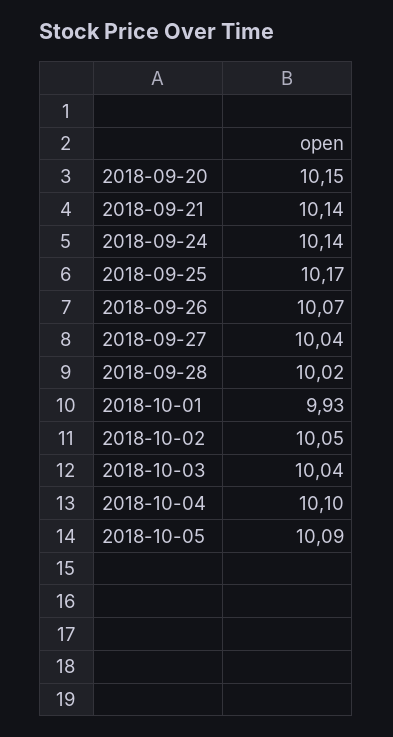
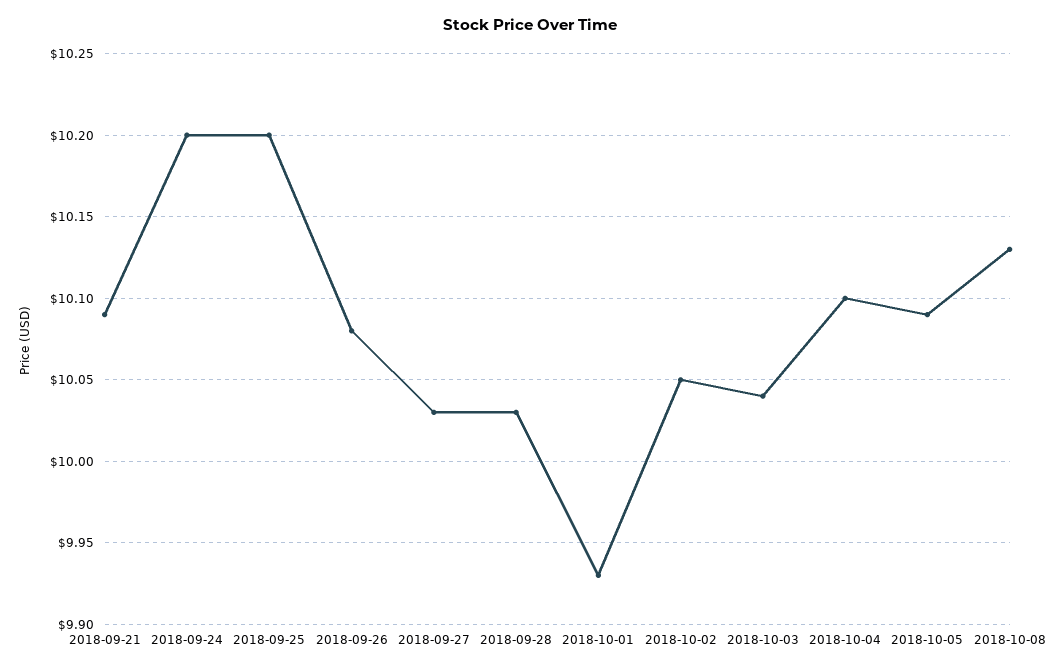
2018-09-20: 10.15 -> none
2018-09-21: 10.14 -> 10.09
2018-09-24: 10.14 -> 10.2
2018-09-25: 10.17 -> 10.2
2018-09-26: 10.07 -> 10.08
2018-09-27: 10.04 -> 10.03
2018-09-28: 10.02 -> 10.03
2018-10-08: none -> 10.13

